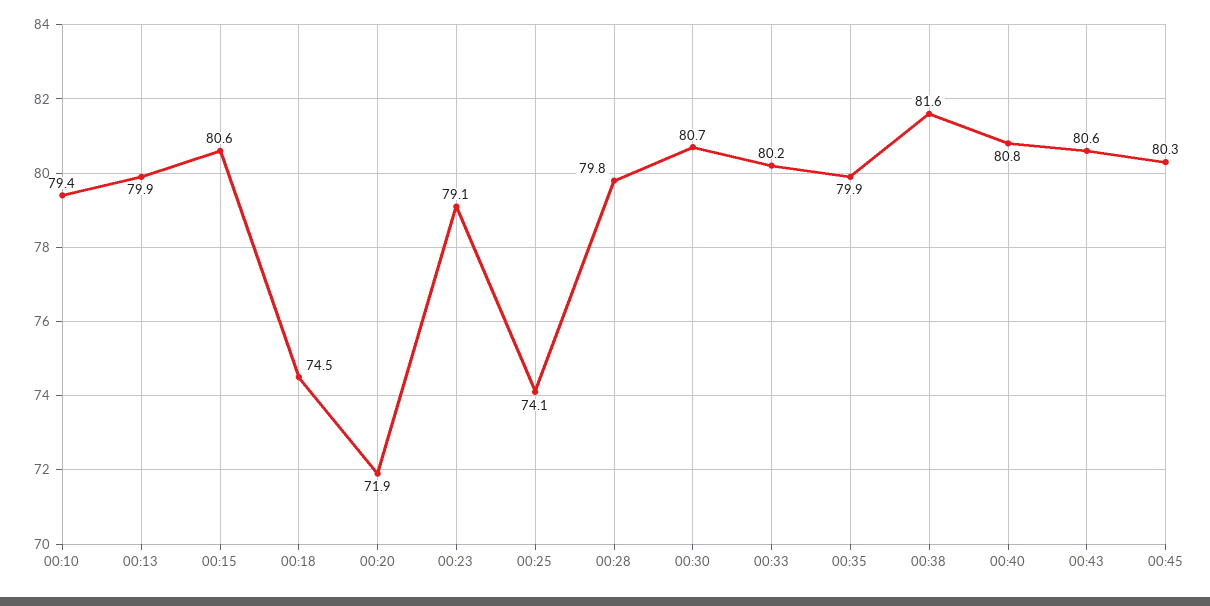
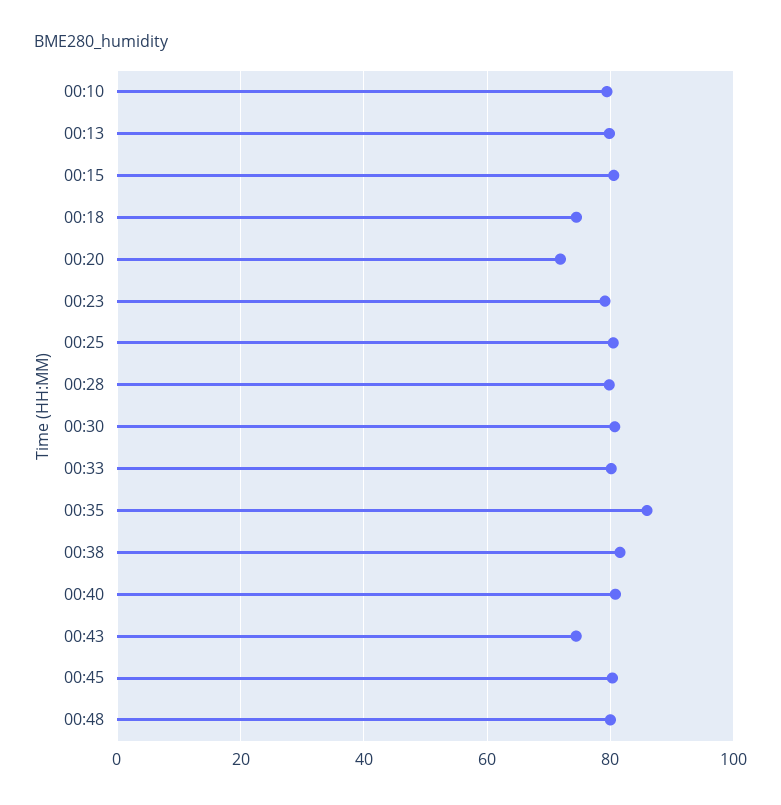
00:25: 74.1 -> 80
00:35: 79.9 -> 86
00:43: 80.6 -> 74
00:48: none -> 80

